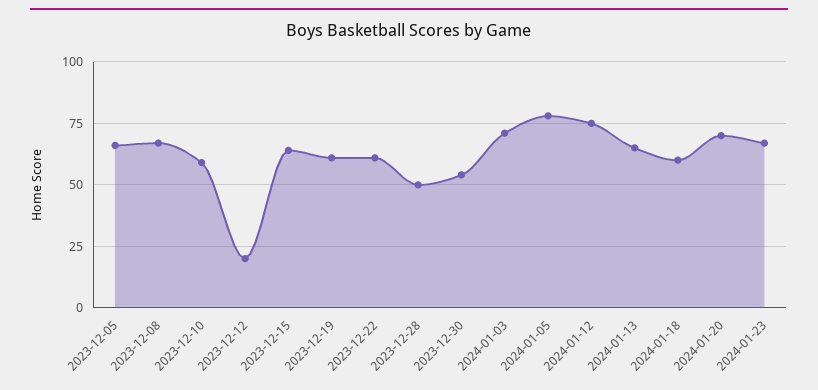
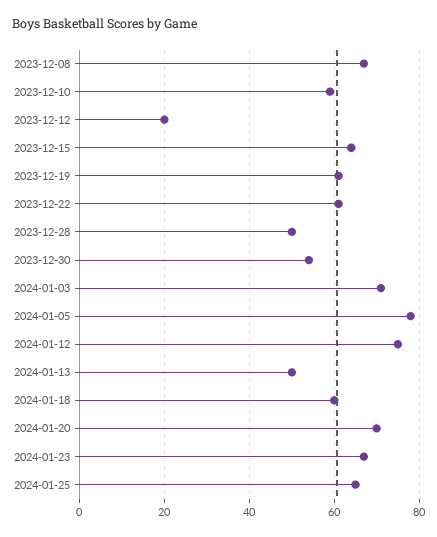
2023-12-05: 65 -> none
2024-01-13: 65 -> 50
2024-01-25: none -> 65

